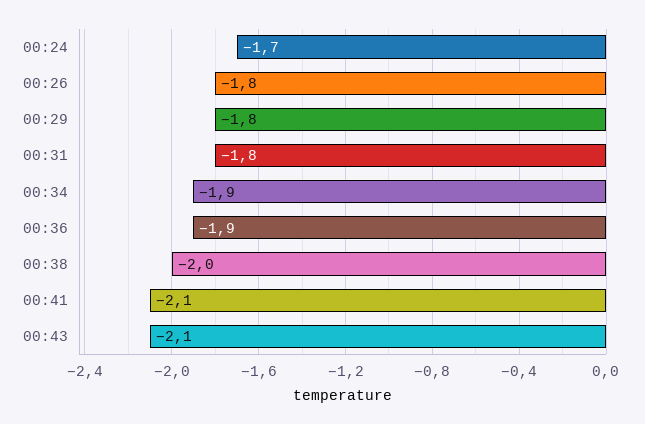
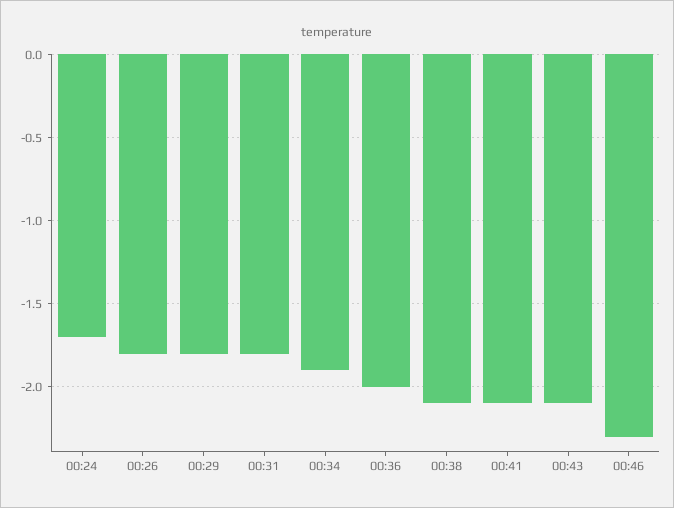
00:36: -1.9 -> -2
00:38: -2 -> -2.1
00:46: none -> -2.3

